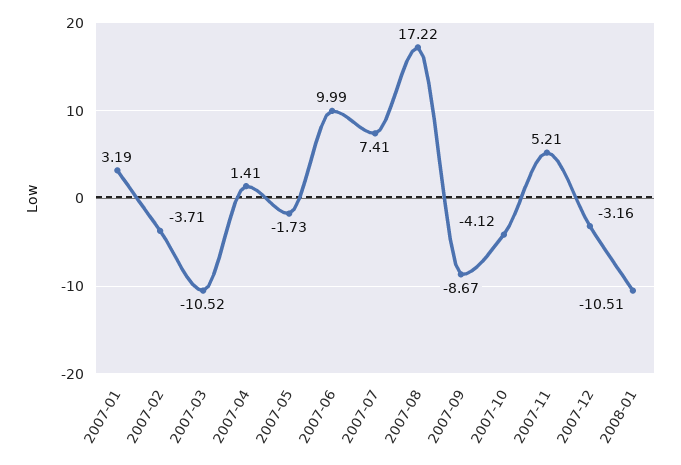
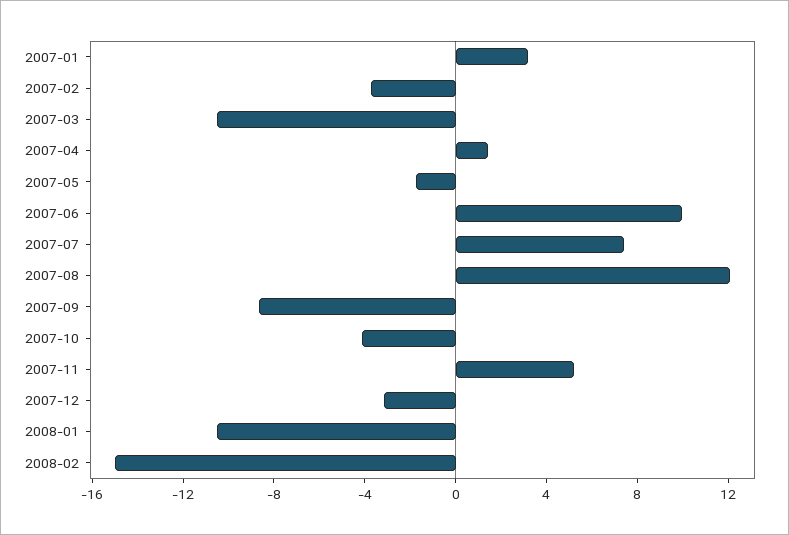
2007-08: 17.22 -> 12
2008-02: none -> -15

